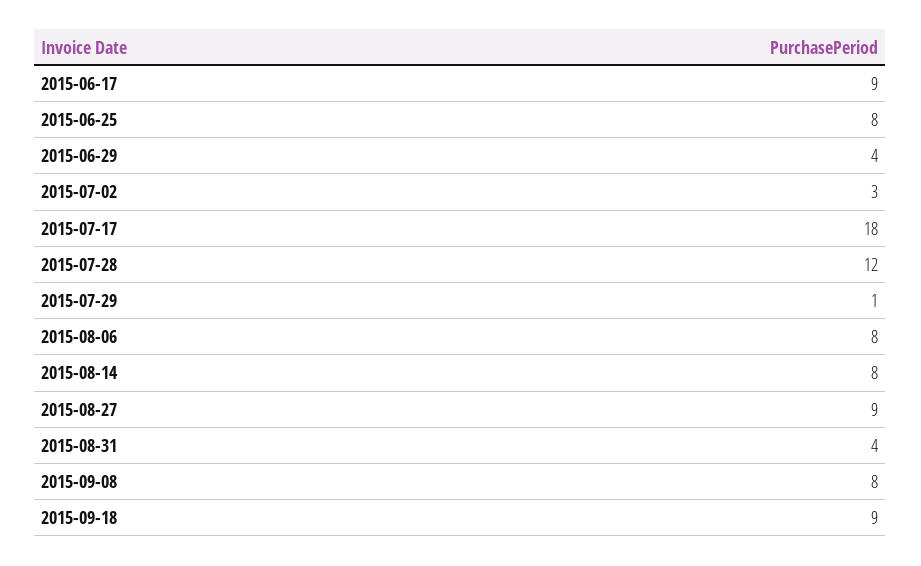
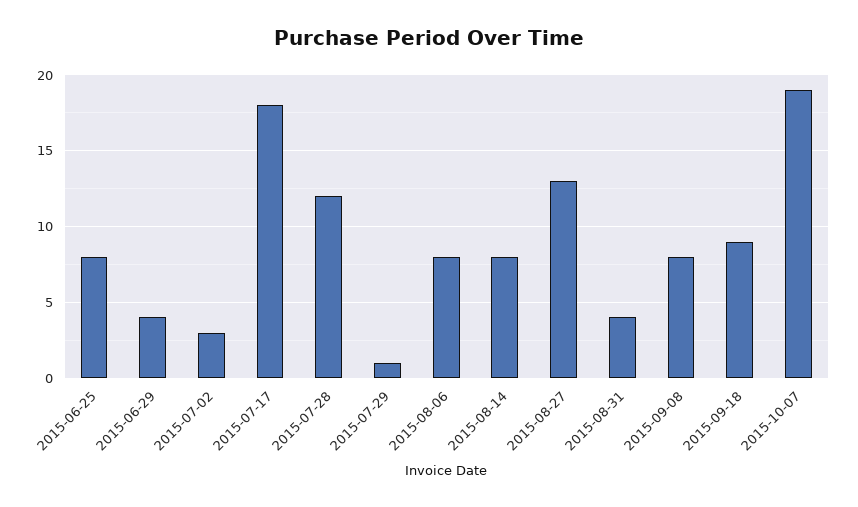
2015-06-17: 9 -> none
2015-08-27: 9 -> 13
2015-10-07: none -> 19

